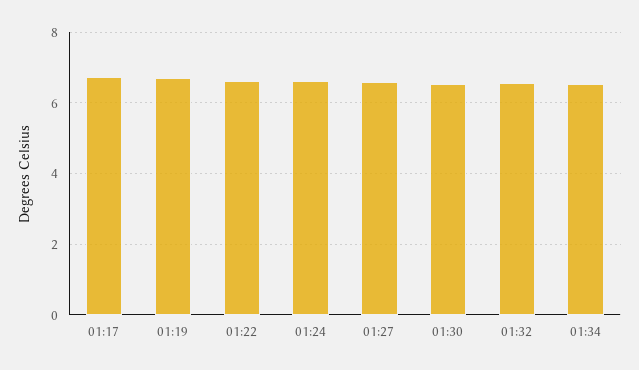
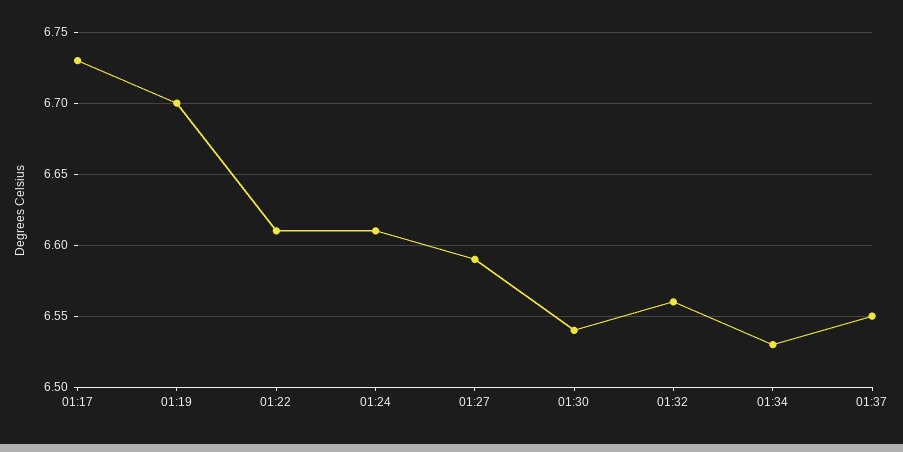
01:37: none -> 6.55

